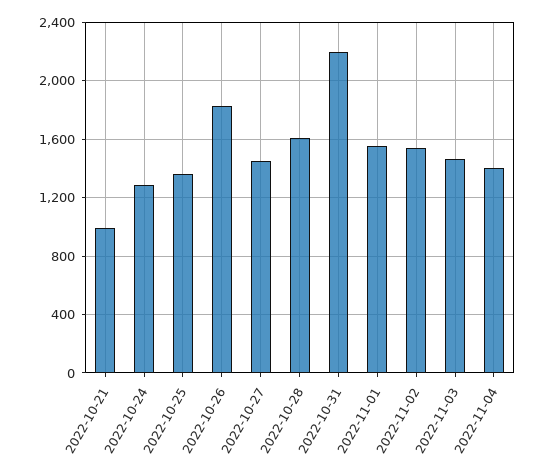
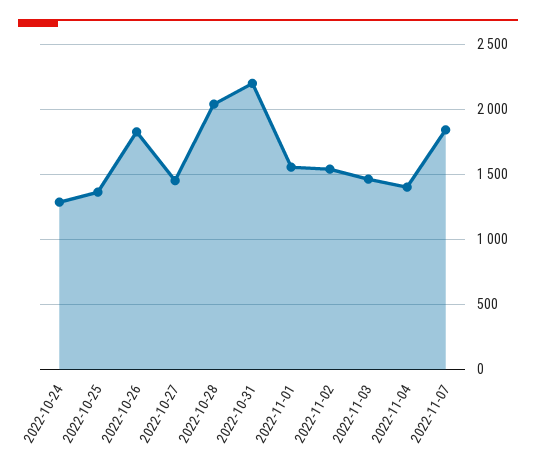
2022-10-21: 1000 -> none
2022-10-28: 1600 -> 2050
2022-11-07: none -> 1850

